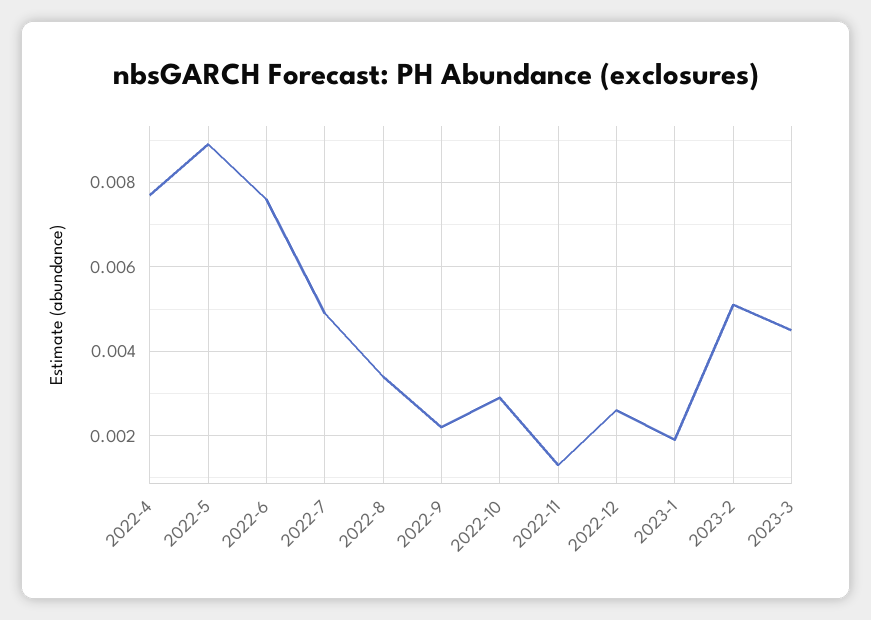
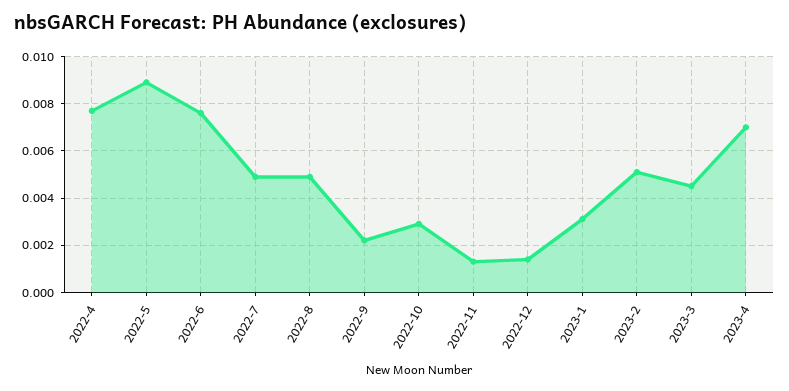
2022-8: 0.0035 -> 0.005
2022-12: 0.0025 -> 0.0015
2023-1: 0.002 -> 0.003
2023-4: none -> 0.007

